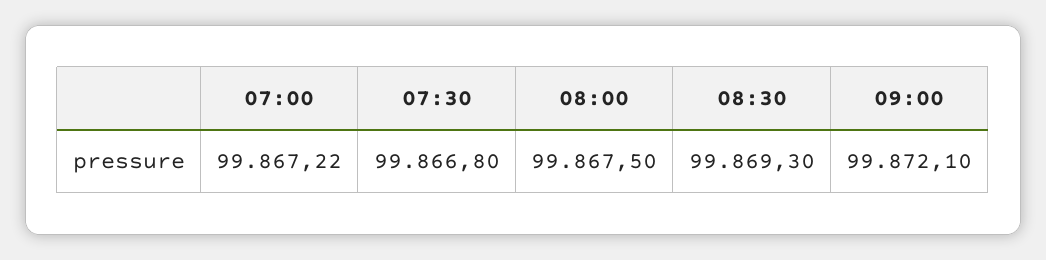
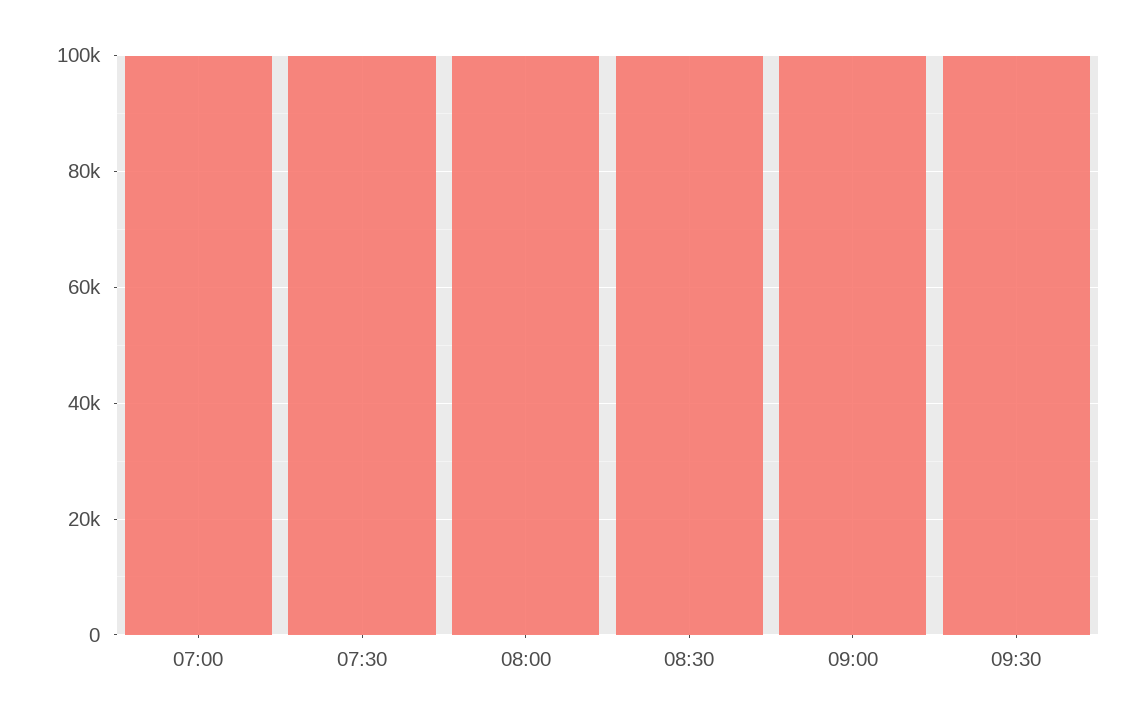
09:30: none -> 100000

